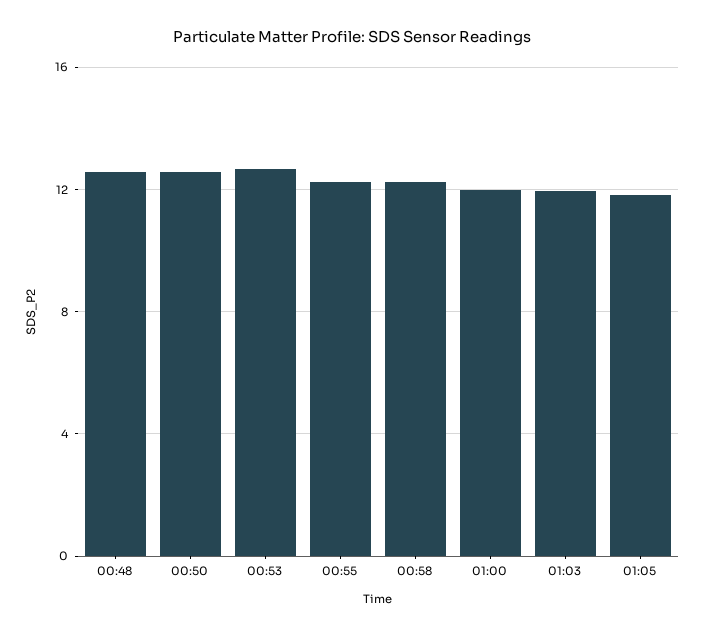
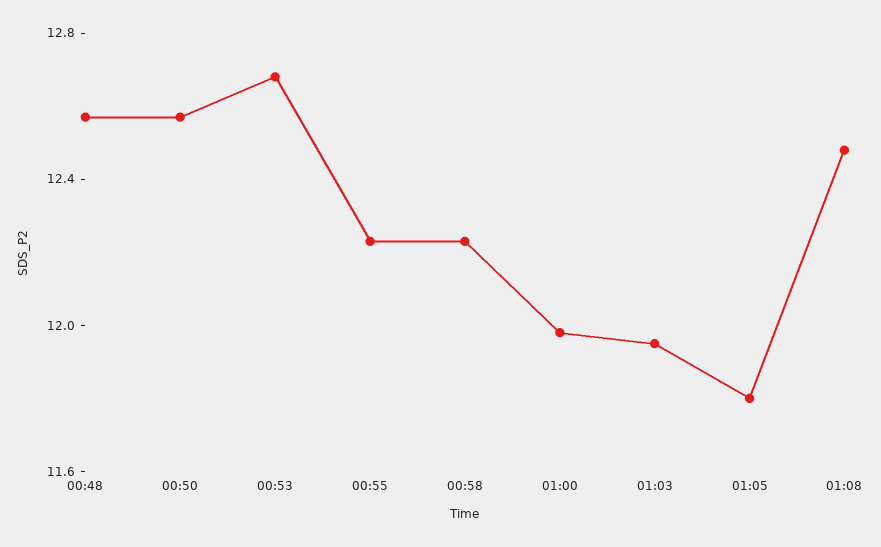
01:08: none -> 12.5

